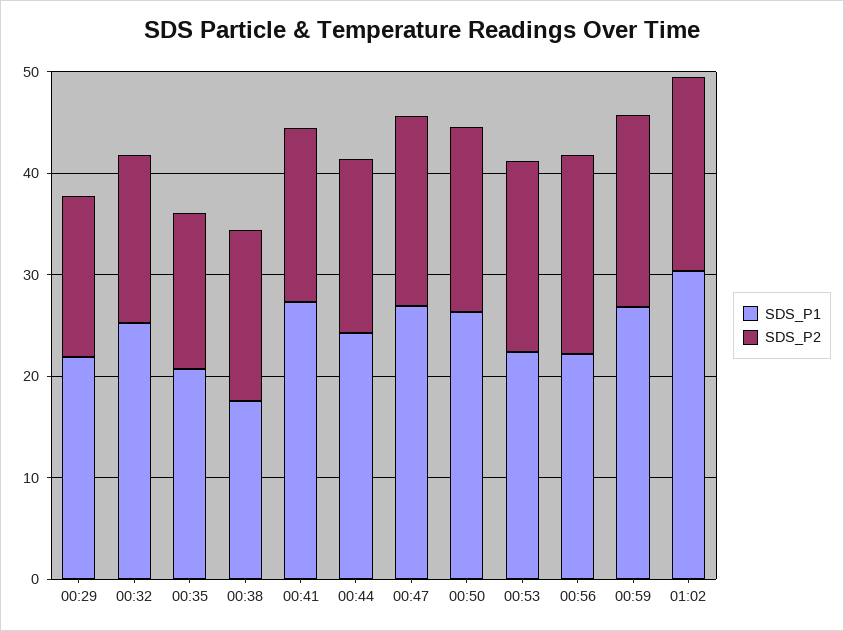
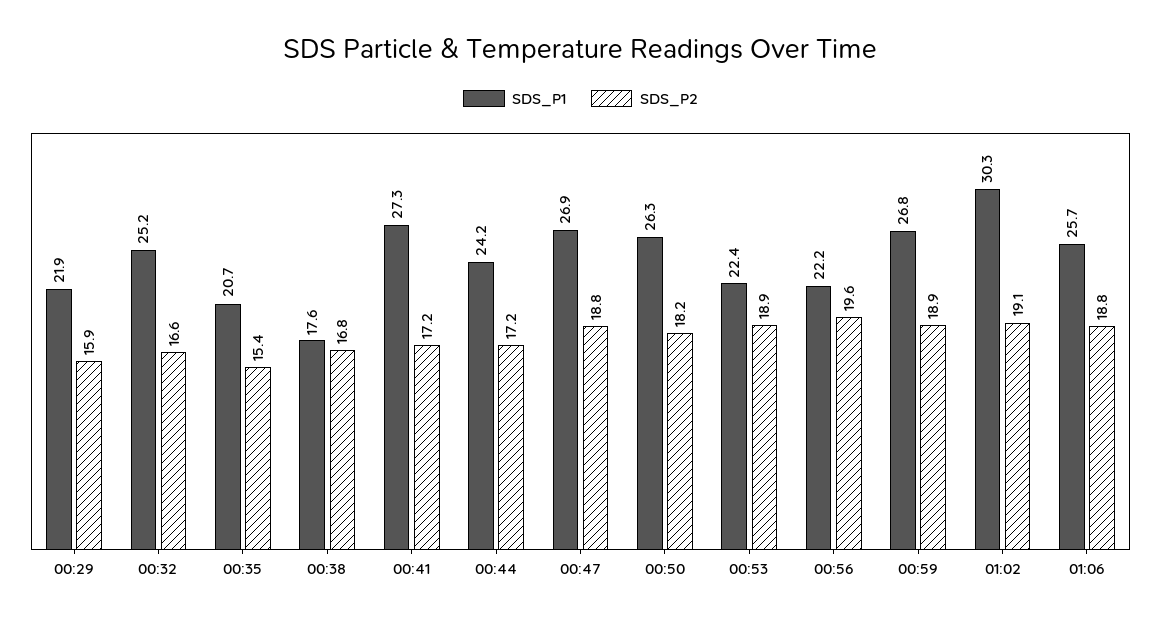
SDS_P1, 01:06: none -> 25.7
SDS_P2, 01:06: none -> 18.8

